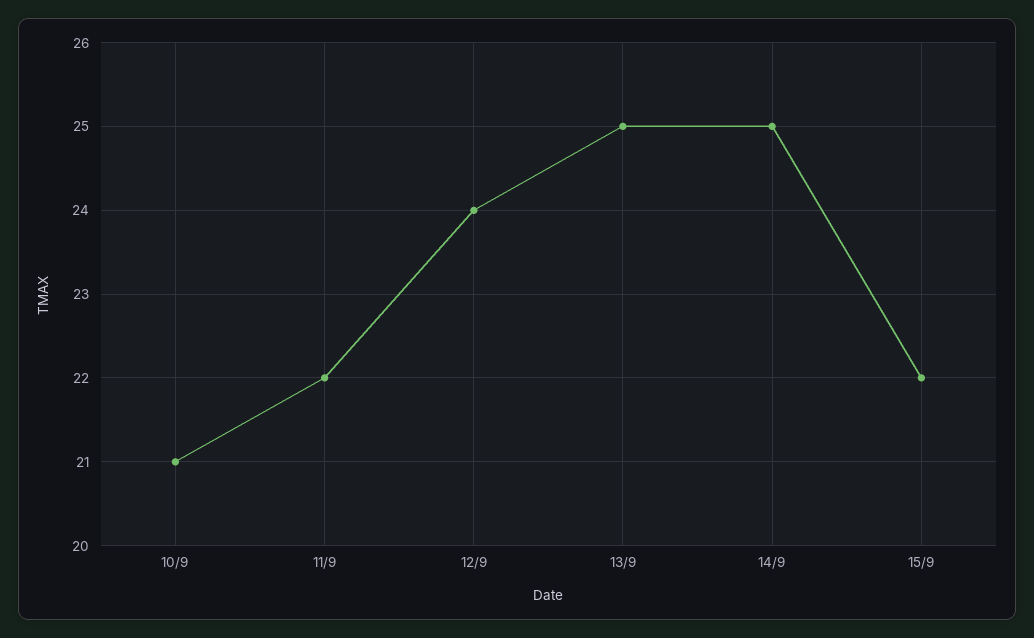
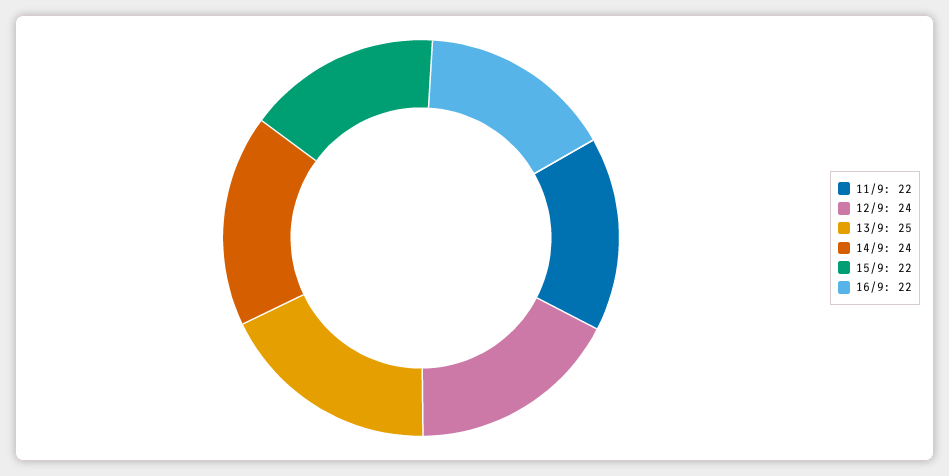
10/9: 21 -> none
14/9: 25 -> 24
16/9: none -> 22

